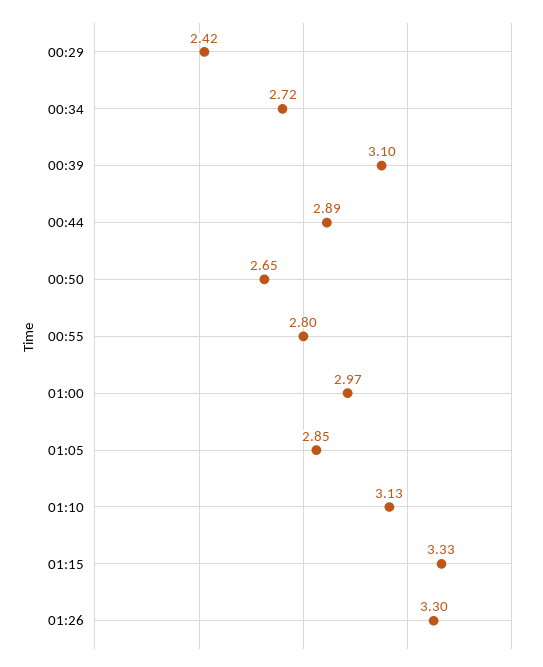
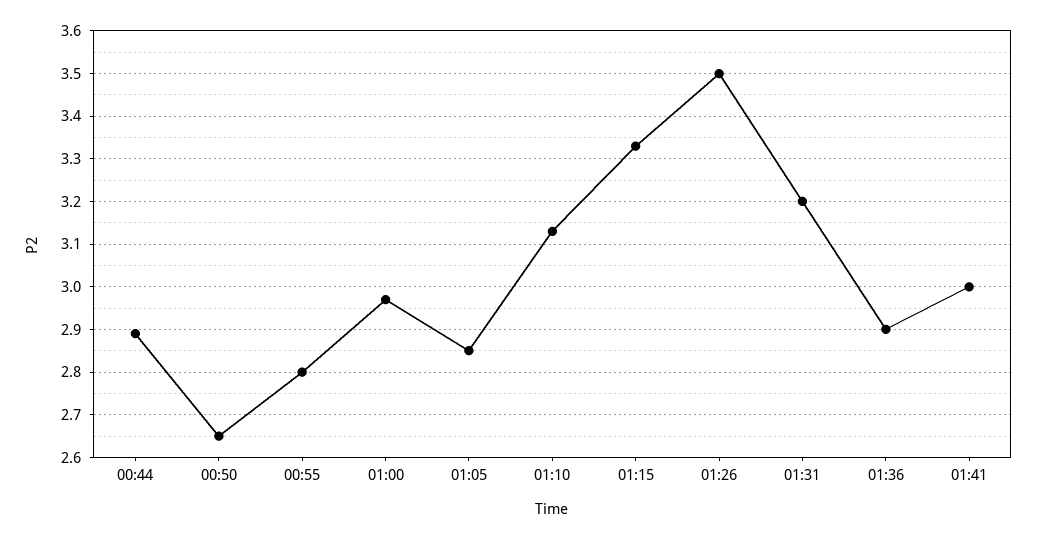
00:29: 2.42 -> none
00:34: 2.72 -> none
00:39: 3.1 -> none
01:26: 3.3 -> 3.5
01:31: none -> 3.2
01:36: none -> 2.9
01:41: none -> 3

